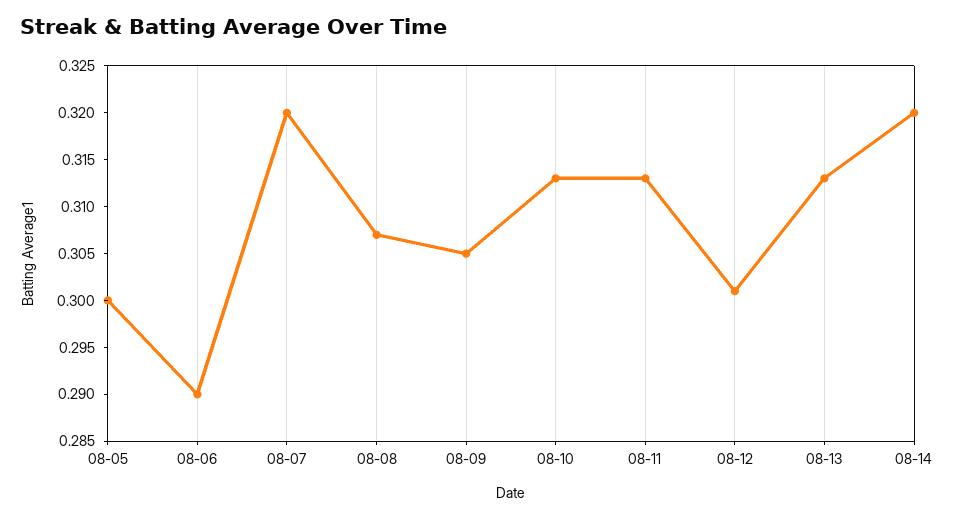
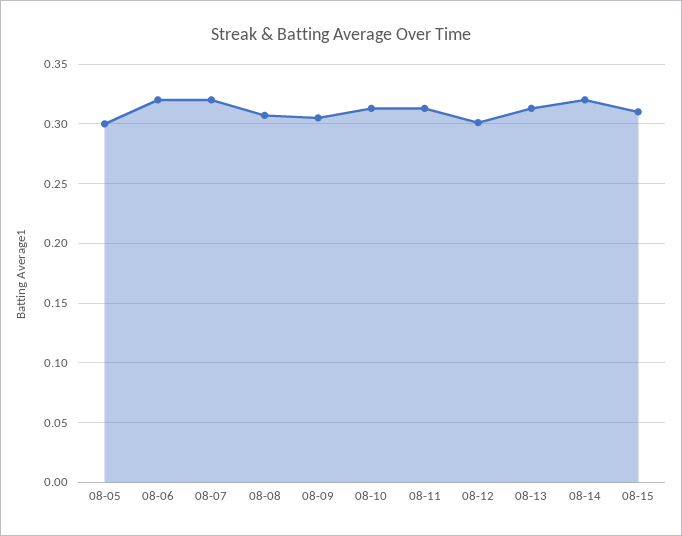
08-06: 0.29 -> 0.32
08-15: none -> 0.31

